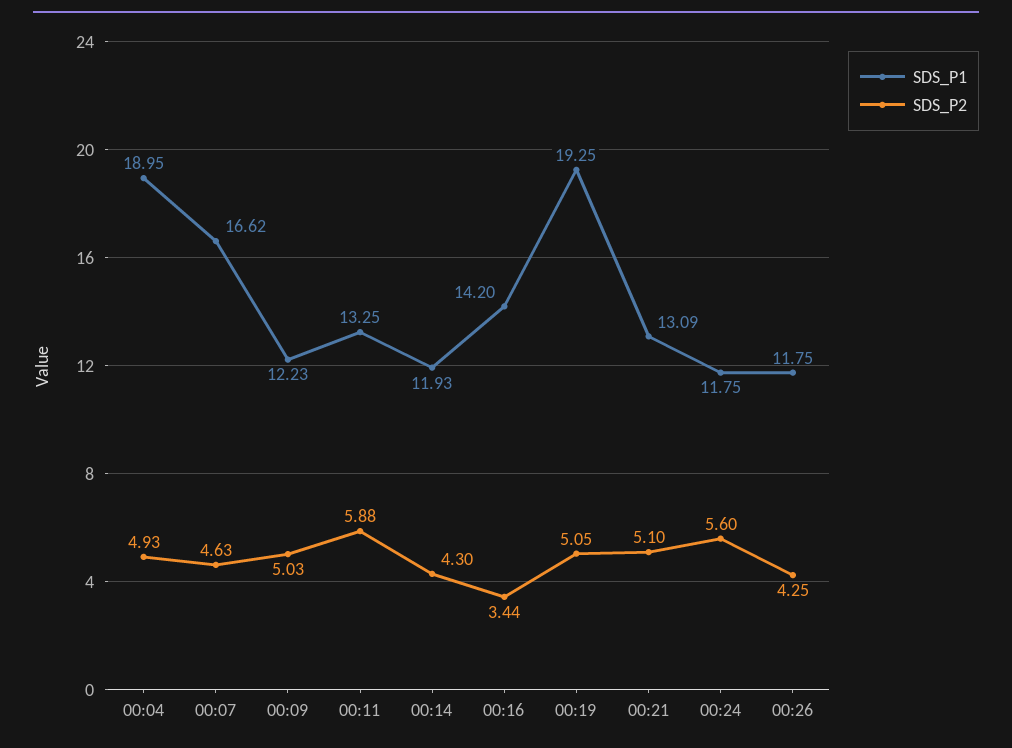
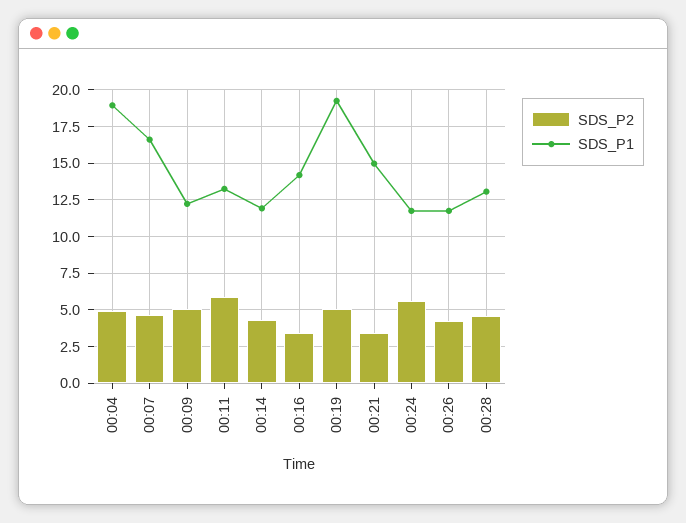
SDS_P1, 00:21: 13.09 -> 15
SDS_P2, 00:21: 5.1 -> 3.5
SDS_P2, 00:28: none -> 4.5
SDS_P1, 00:28: none -> 13

